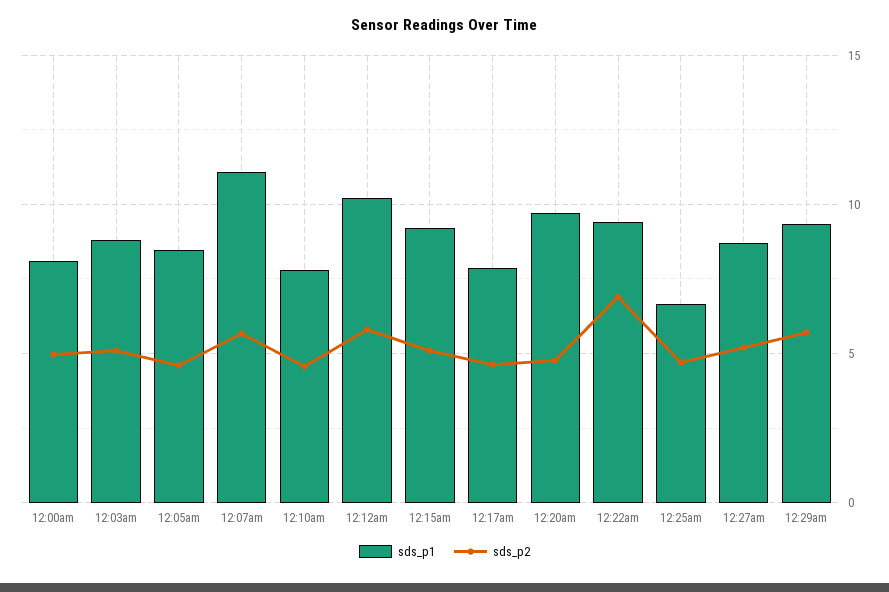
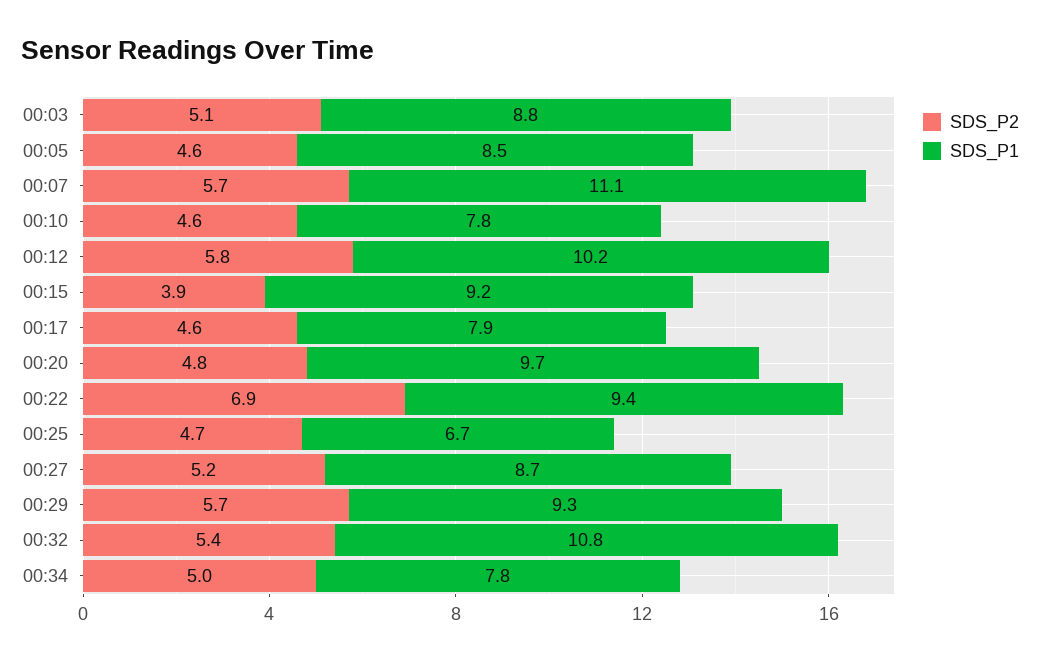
sds_p1, 12:00am: 8 -> none
sds_p2, 12:00am: 5 -> none
sds_p2, 12:15am: 5 -> 3.9
sds_p2, 00:32: none -> 5.4
sds_p1, 00:32: none -> 10.8
sds_p2, 00:34: none -> 5
sds_p1, 00:34: none -> 7.8

